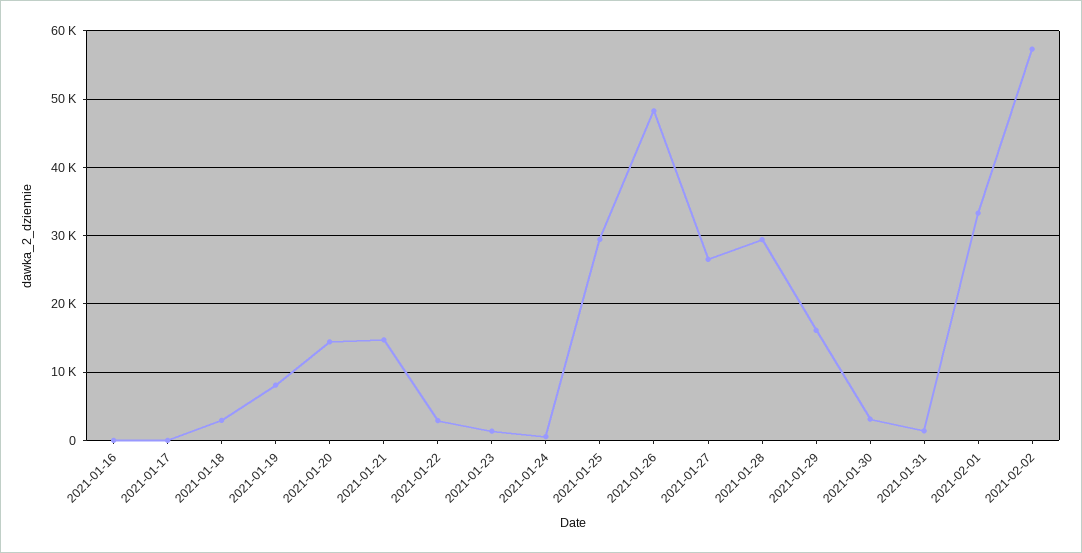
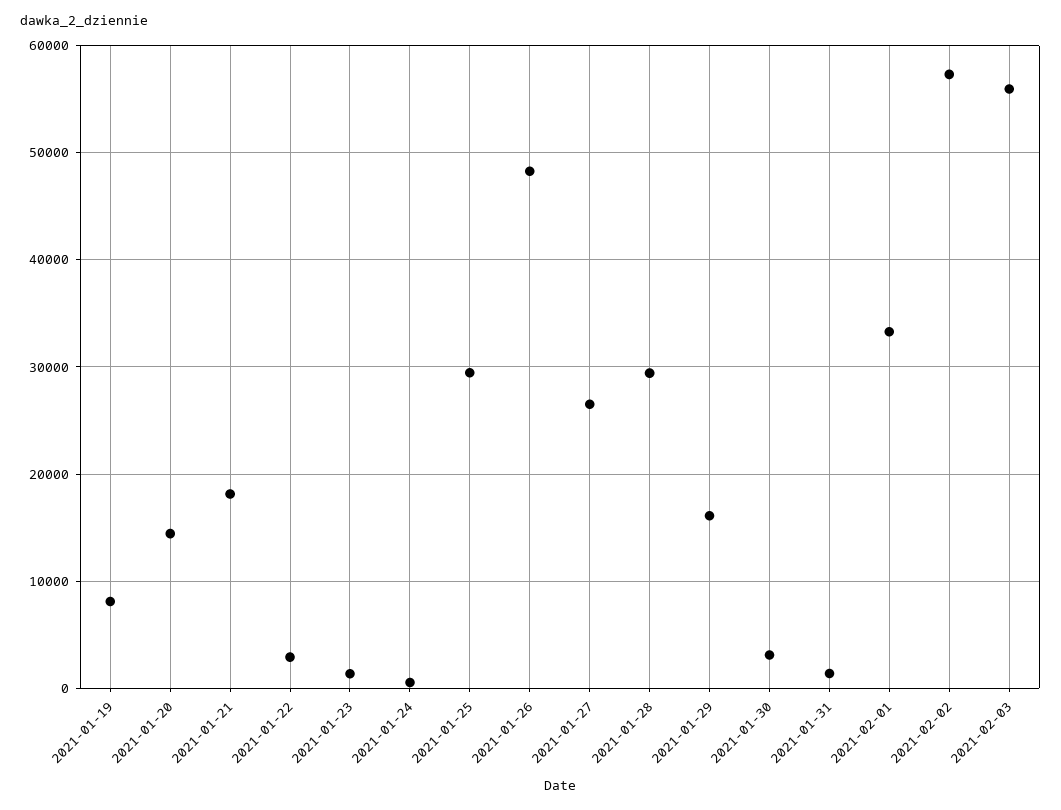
2021-01-16: 0 -> none
2021-01-17: 0 -> none
2021-01-18: 3000 -> none
2021-01-21: 15000 -> 18000
2021-02-03: none -> 56000

